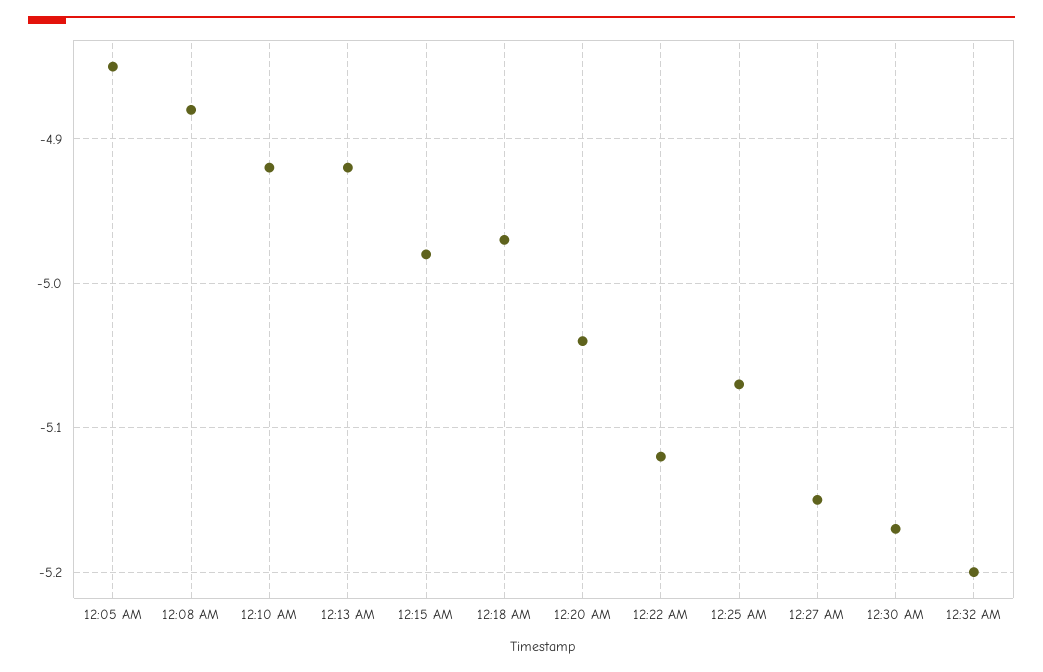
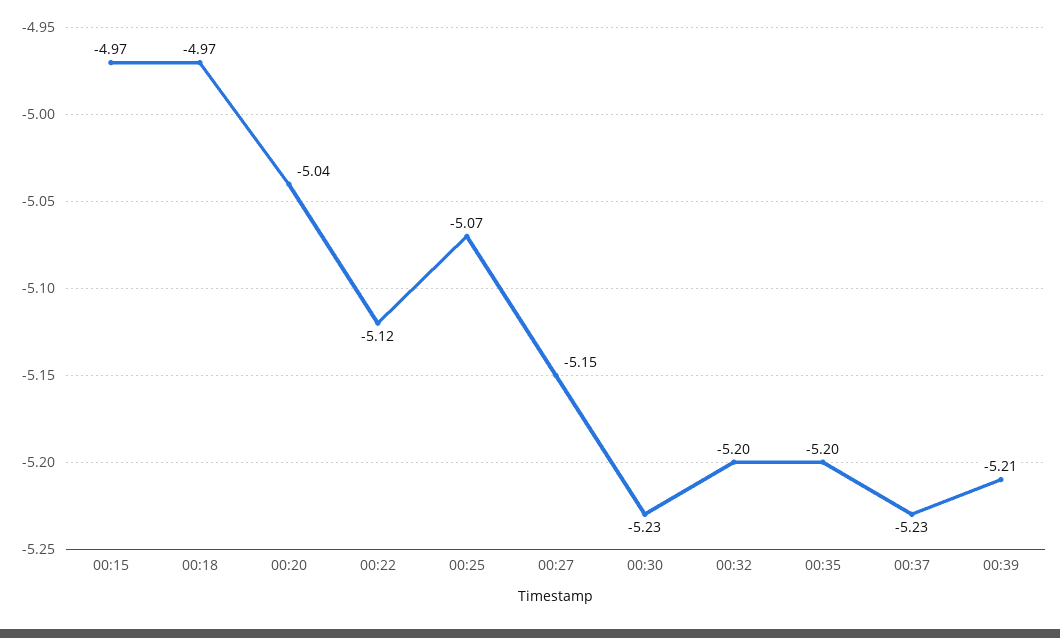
12:05 AM: -4.85 -> none
12:08 AM: -4.88 -> none
12:10 AM: -4.92 -> none
12:13 AM: -4.92 -> none
12:15 AM: -4.98 -> -4.97
12:30 AM: -5.17 -> -5.23
00:35: none -> -5.2
00:37: none -> -5.23
00:39: none -> -5.21

